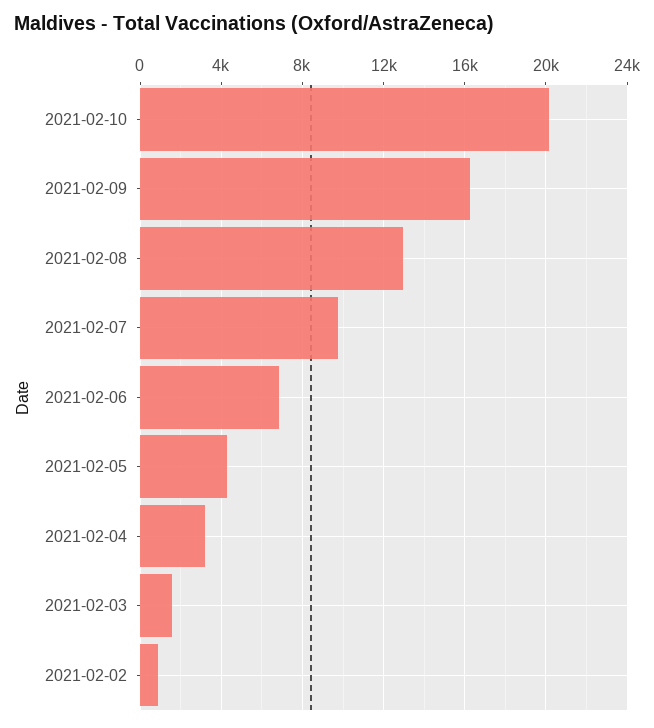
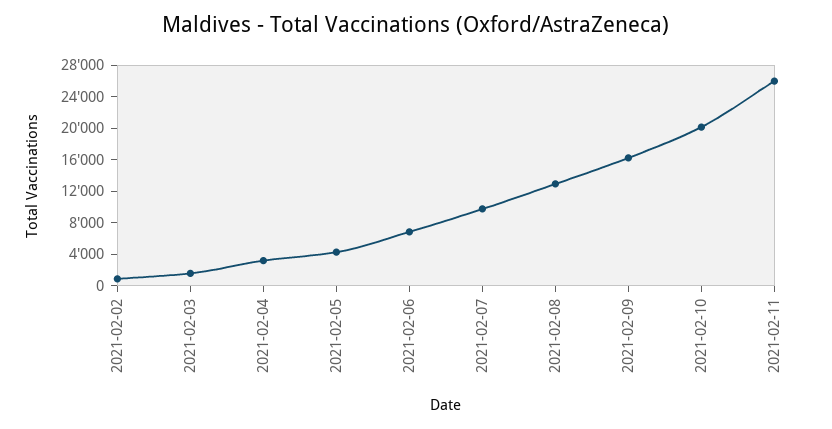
2021-02-11: none -> 26000

